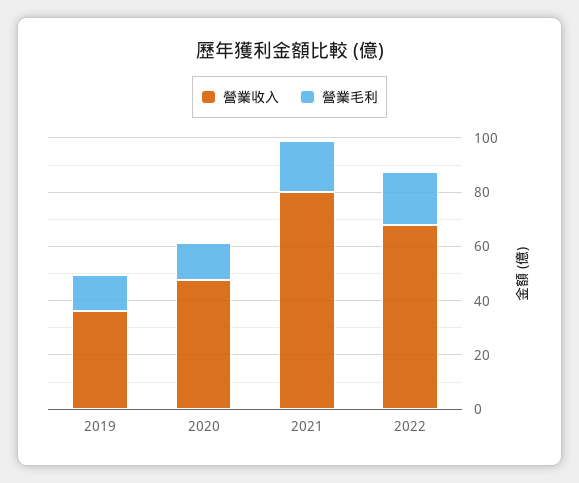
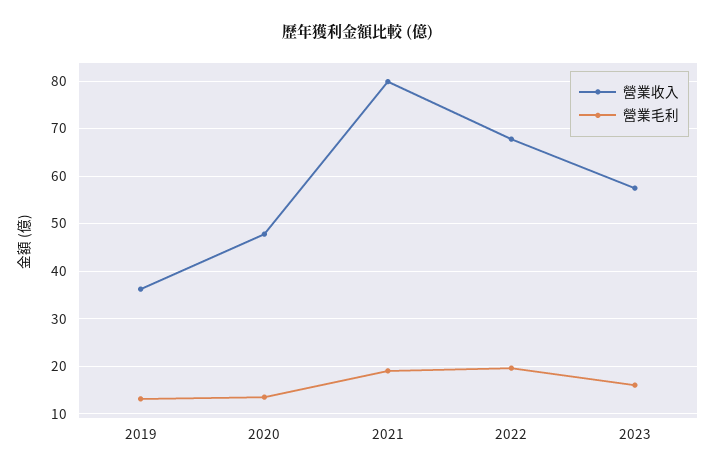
營業收入, 2023: none -> 58
營業毛利, 2023: none -> 16

